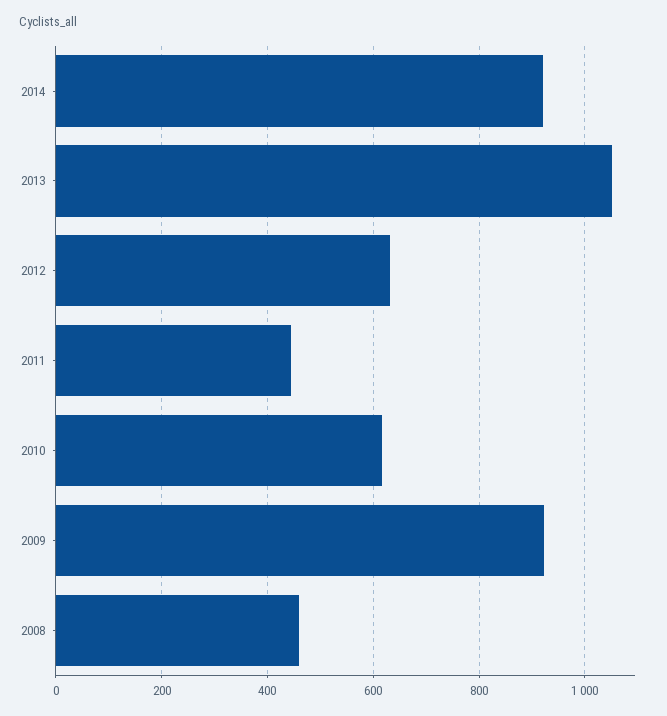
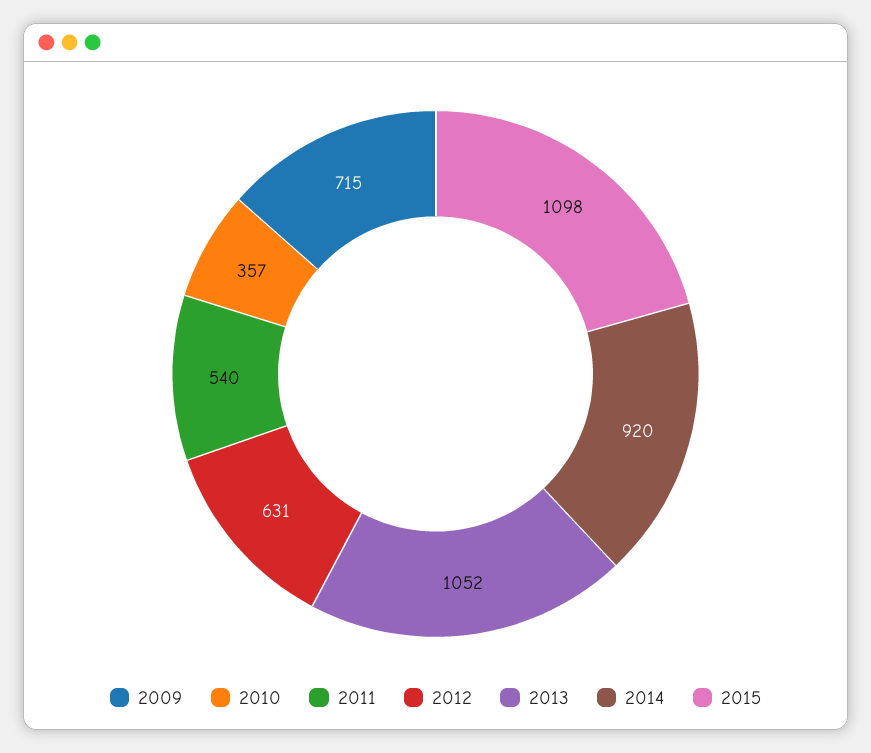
2011: 440 -> 540
2010: 620 -> 357
2009: 920 -> 715
2008: 460 -> none
2015: none -> 1098

